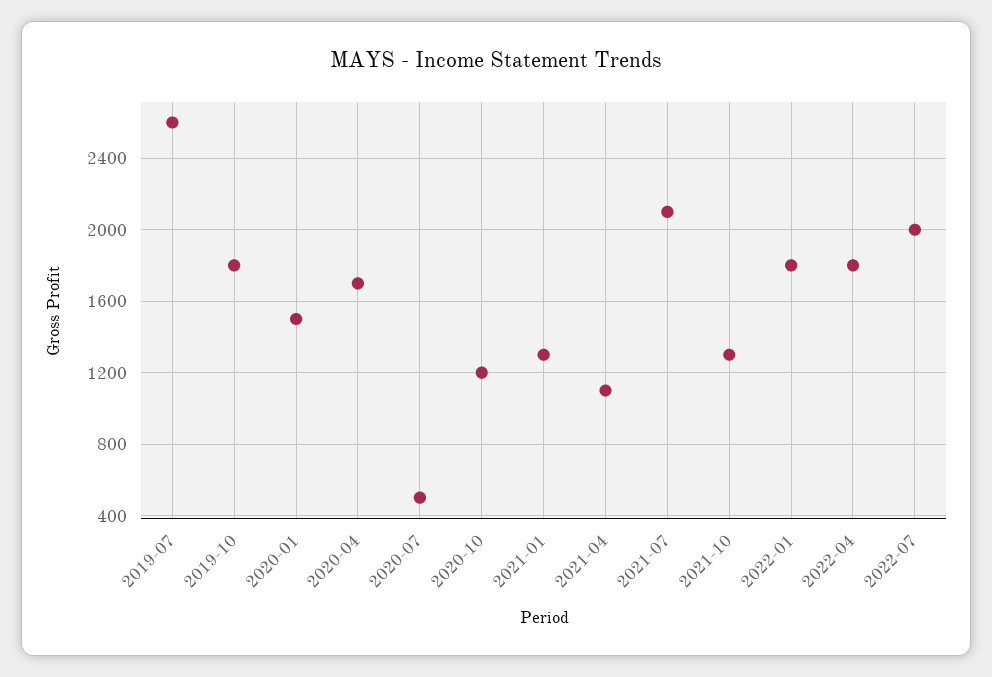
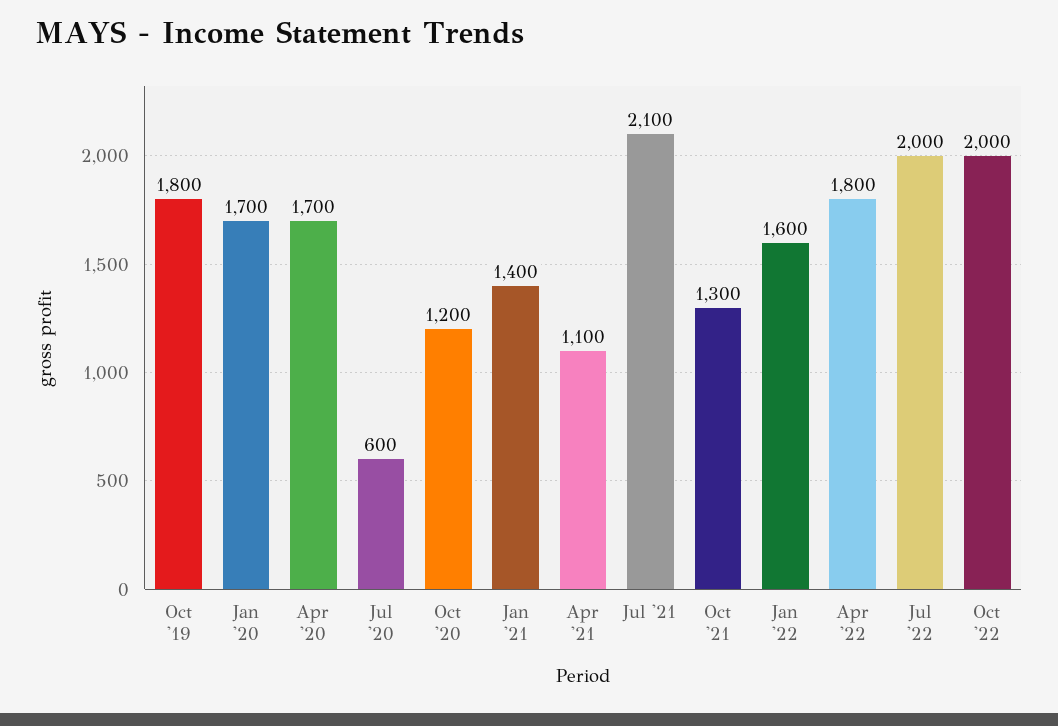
2019-07: 2600 -> none
2020-01: 1500 -> 1700
2020-07: 500 -> 600
2021-01: 1300 -> 1400
2022-01: 1800 -> 1600
Oct '22: none -> 2000

